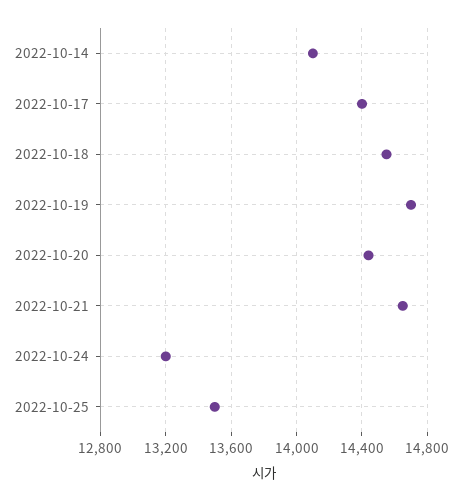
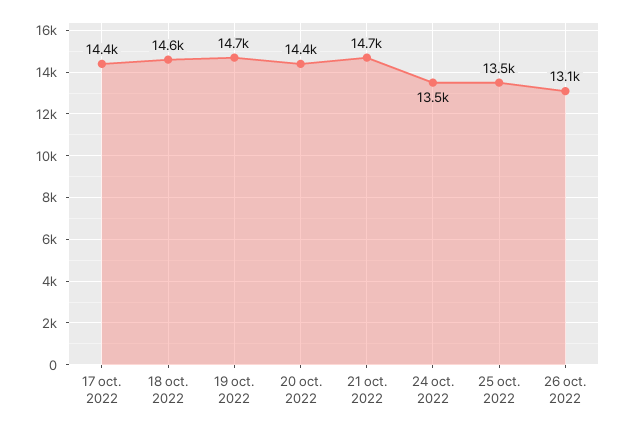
2022-10-14: 14100 -> none
2022-10-24: 13200 -> 13500
26 oct. 2022: none -> 13100

